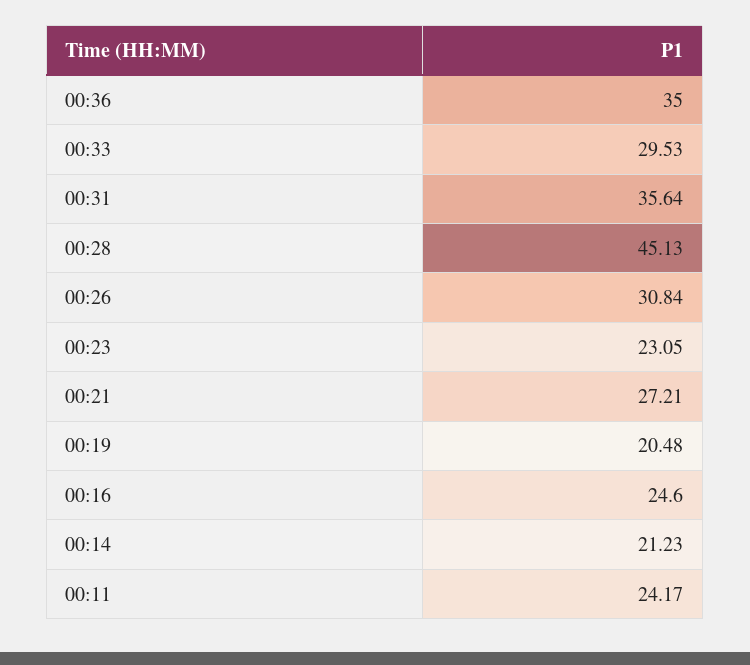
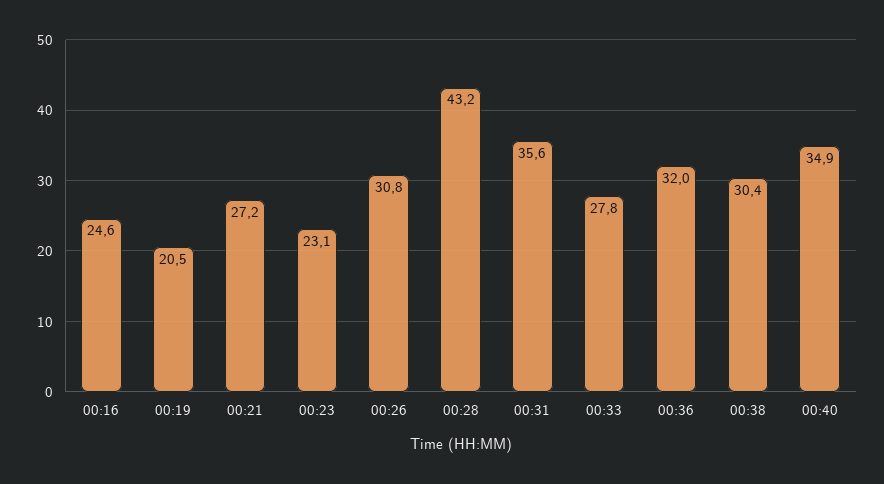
00:36: 35 -> 32
00:33: 29.53 -> 27.8
00:28: 45.13 -> 43.2
00:14: 21.23 -> none
00:11: 24.17 -> none
00:38: none -> 30.4
00:40: none -> 34.9

